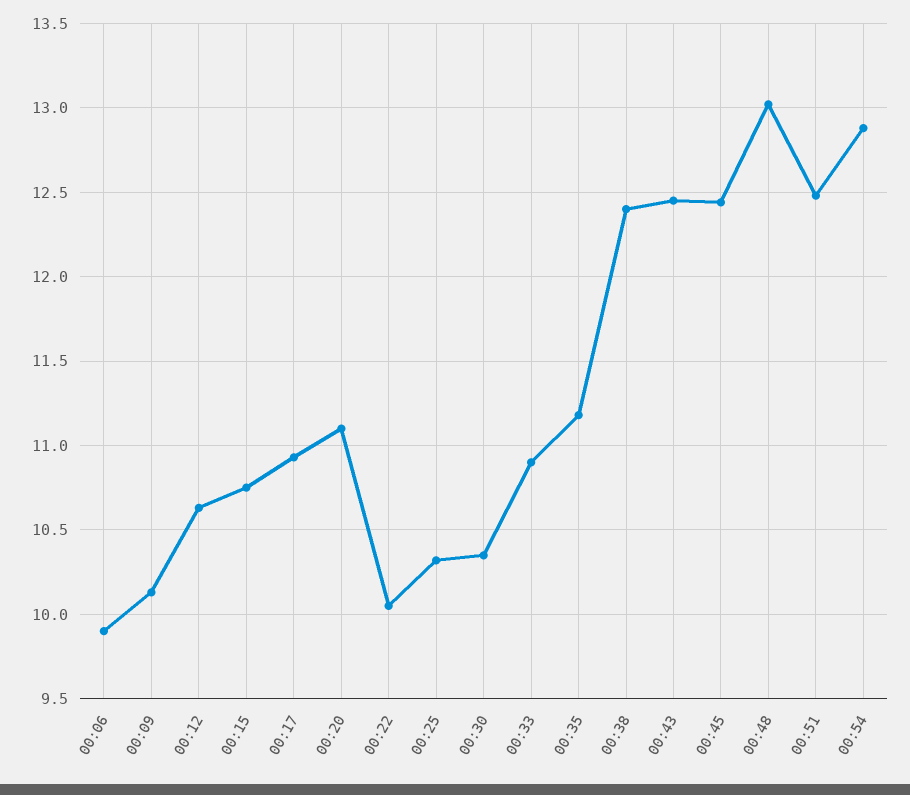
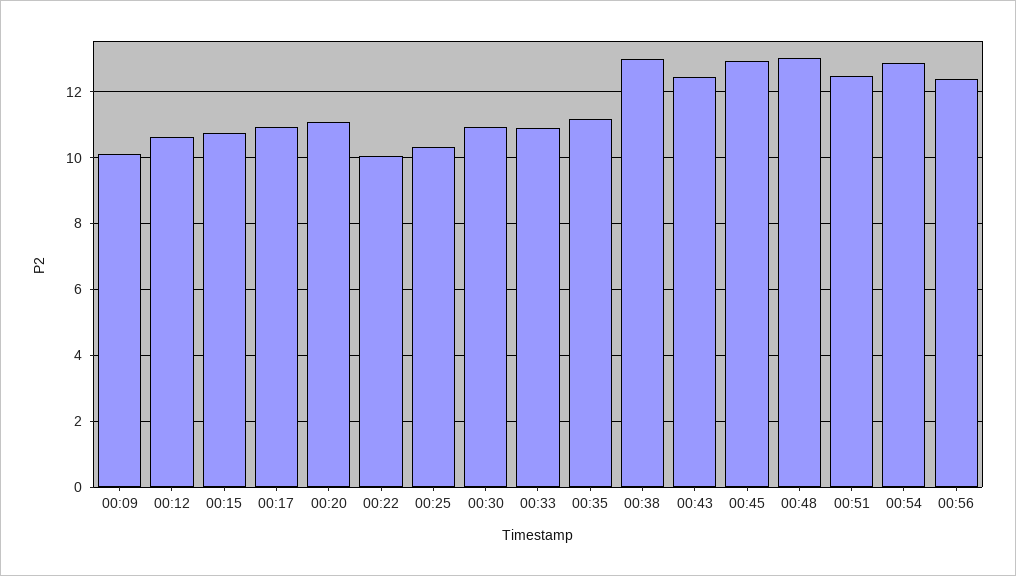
00:06: 9.9 -> none
00:30: 10.35 -> 11
00:38: 12.4 -> 13
00:45: 12.45 -> 13
00:56: none -> 12.4

